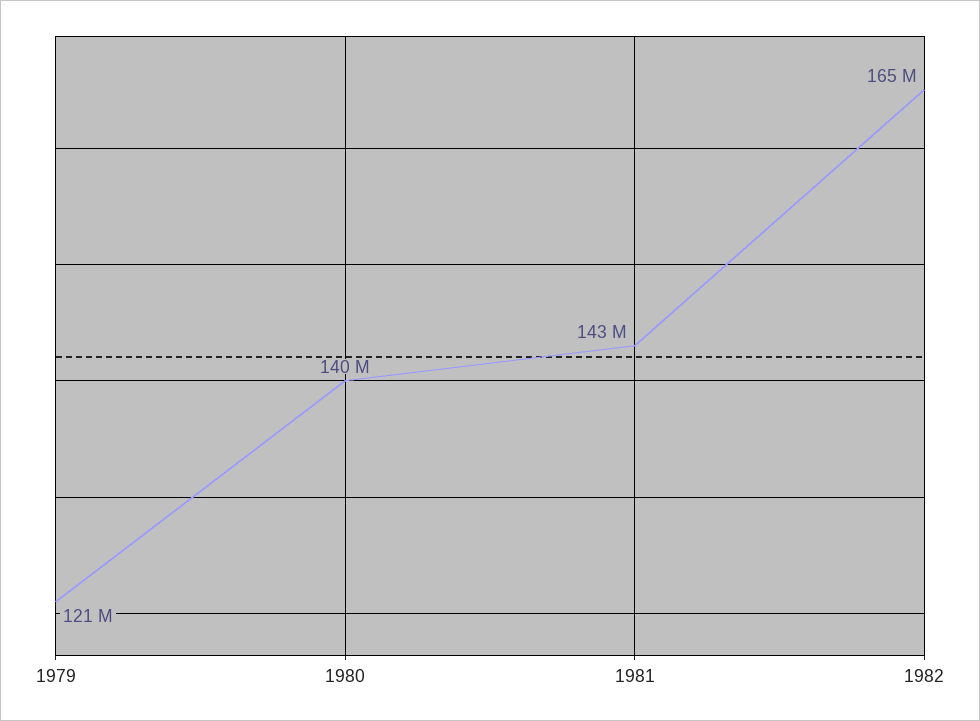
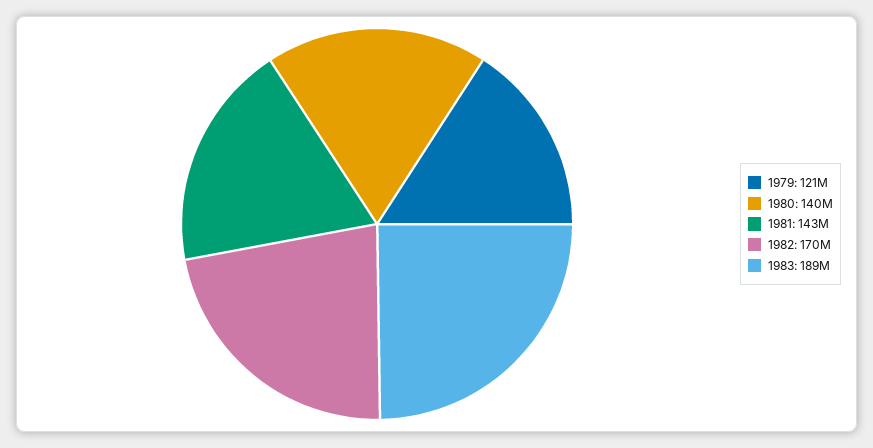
1982: 165000000 -> 170000000
1983: none -> 189000000

